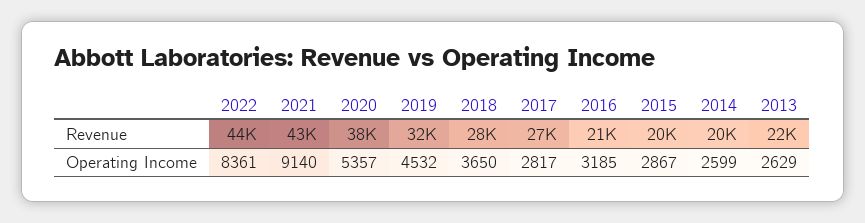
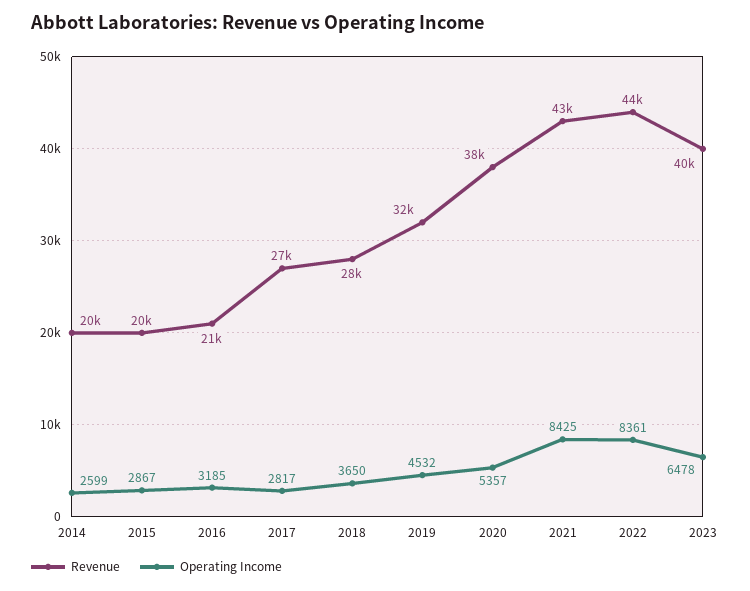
Revenue, 2013: 22000 -> none
Operating Income, 2021: 9140 -> 8425
Operating Income, 2013: 2629 -> none
Revenue, 2023: none -> 40000
Operating Income, 2023: none -> 6478

